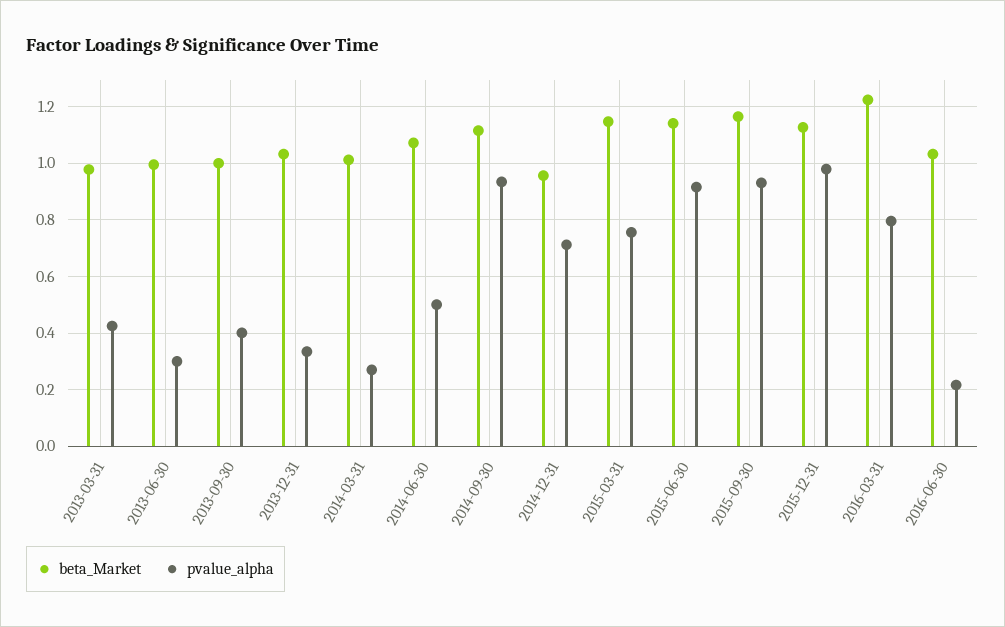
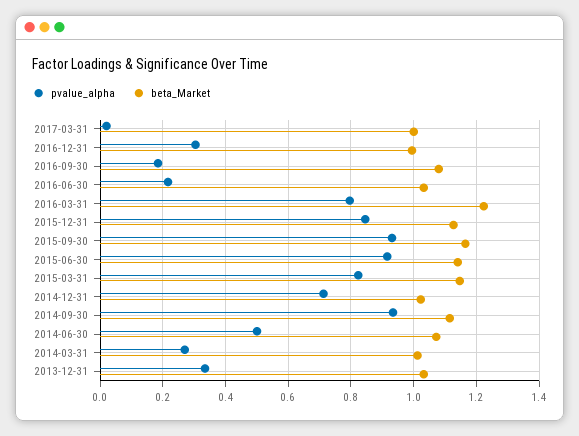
beta_Market, 2013-03-31: 0.975 -> none
pvalue_alpha, 2013-03-31: 0.425 -> none
beta_Market, 2013-06-30: 1 -> none
pvalue_alpha, 2013-06-30: 0.3 -> none
beta_Market, 2013-09-30: 1 -> none
pvalue_alpha, 2013-09-30: 0.4 -> none
beta_Market, 2014-12-31: 0.95 -> 1.02
pvalue_alpha, 2015-03-31: 0.75 -> 0.82
pvalue_alpha, 2015-12-31: 0.975 -> 0.84
pvalue_alpha, 2017-03-31: none -> 0.02
beta_Market, 2017-03-31: none -> 1
pvalue_alpha, 2016-12-31: none -> 0.3
beta_Market, 2016-12-31: none -> 1
pvalue_alpha, 2016-09-30: none -> 0.18
beta_Market, 2016-09-30: none -> 1.08

